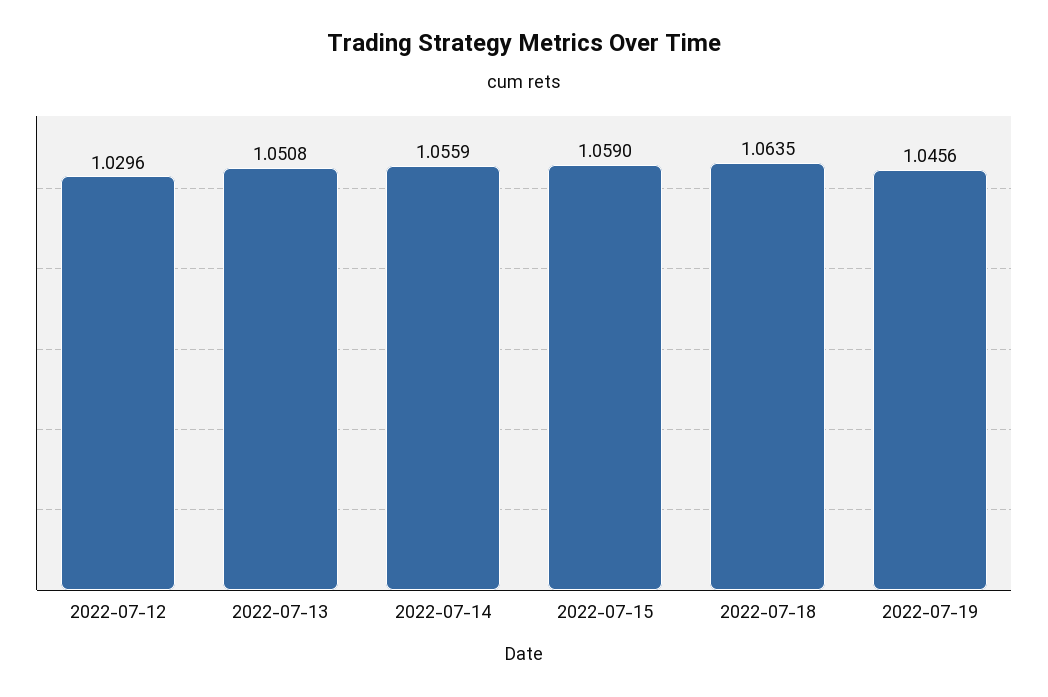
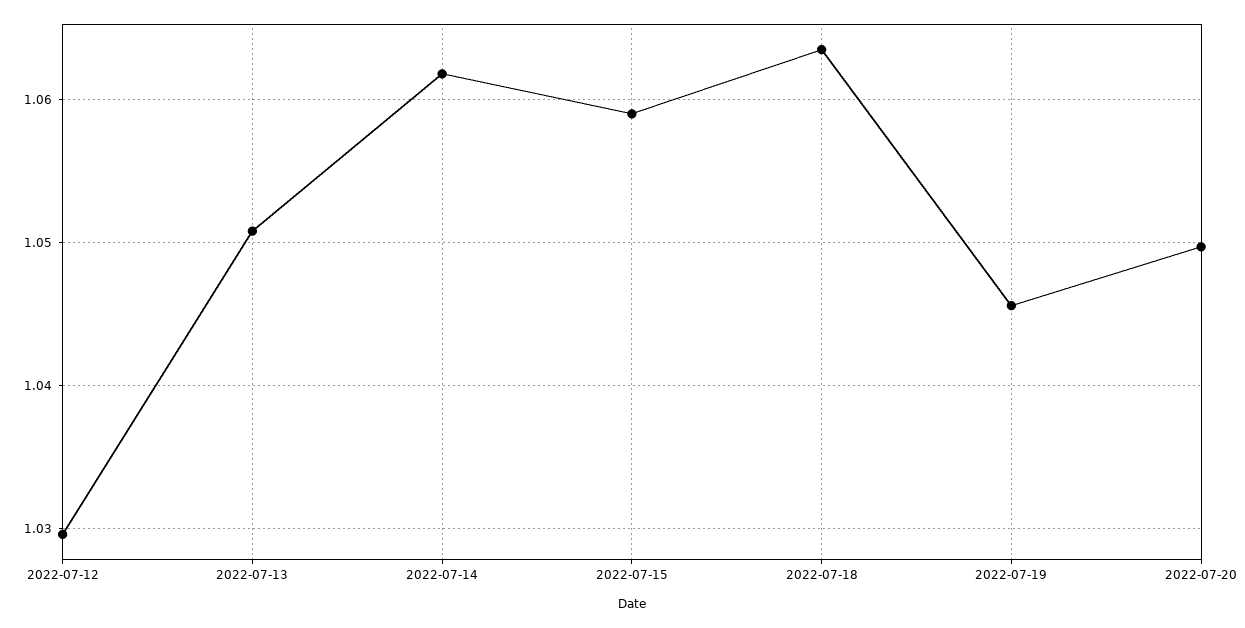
2022-07-14: 1.0559 -> 1.062
2022-07-20: none -> 1.05

